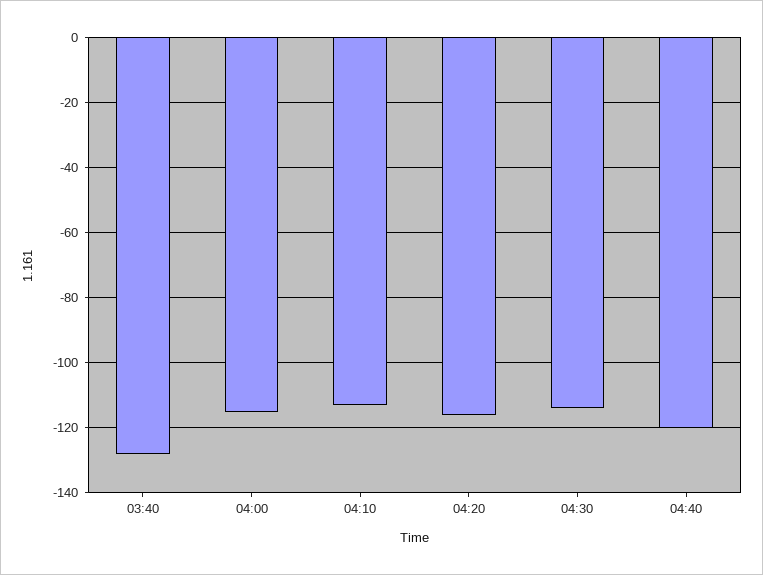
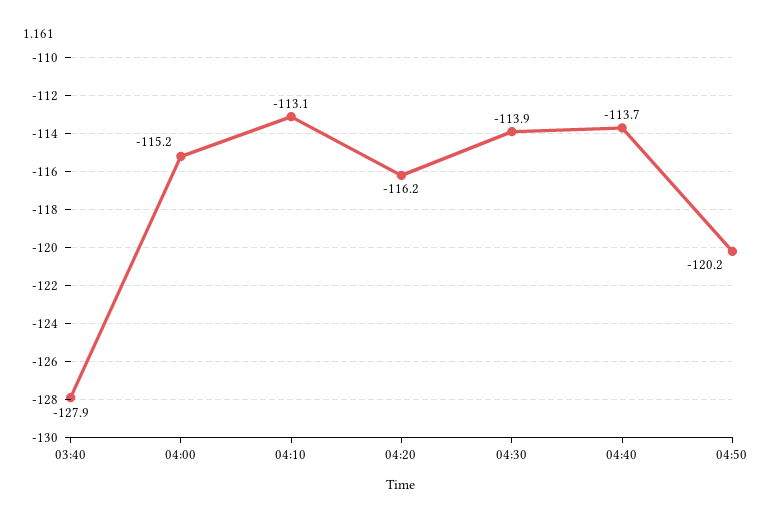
04:40: -120 -> -113.7
04:50: none -> -120.2

